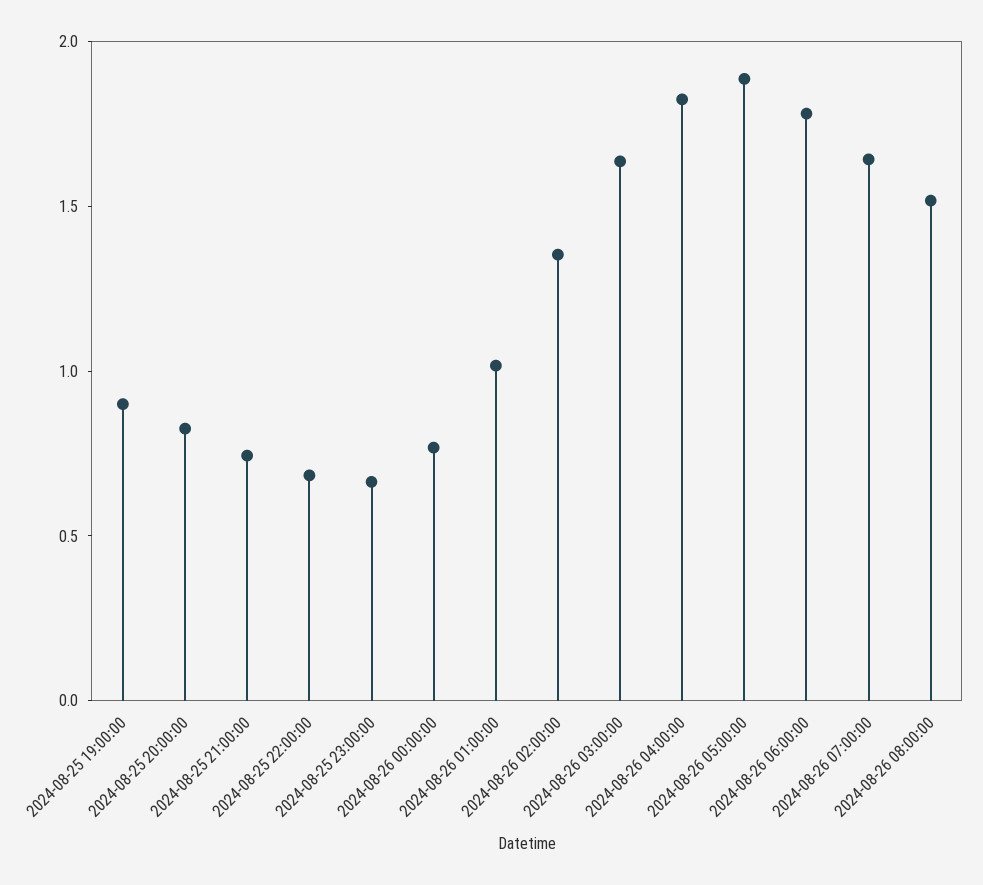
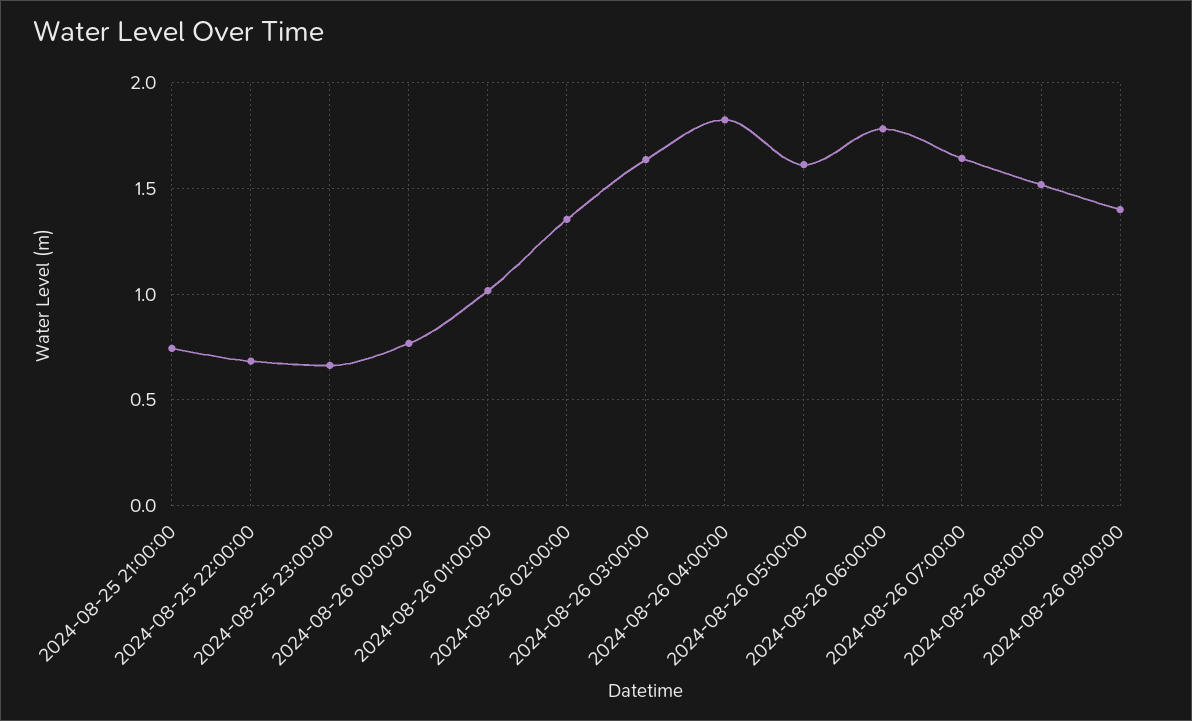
2024-08-25 19:00:00: 0.9 -> none
2024-08-25 20:00:00: 0.8 -> none
2024-08-26 05:00:00: 1.9 -> 1.6
2024-08-26 09:00:00: none -> 1.4

